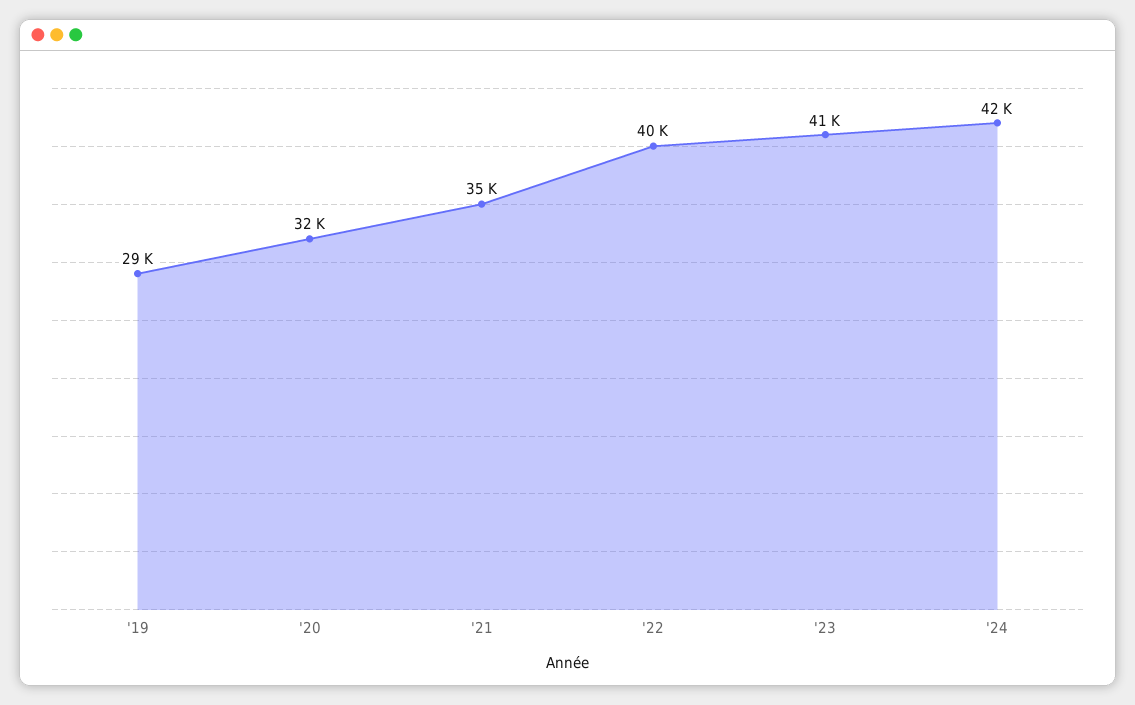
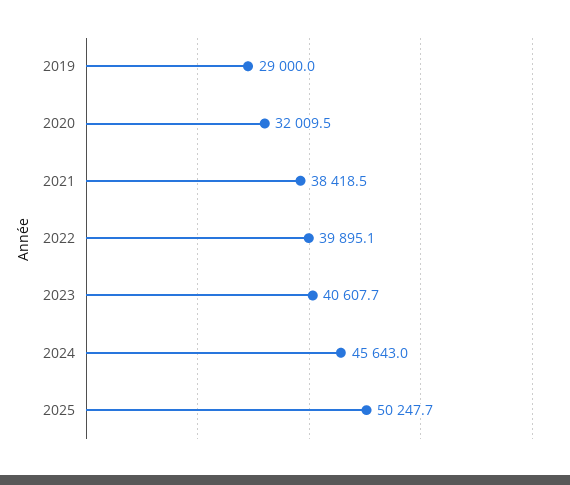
'21: 35000 -> 38418.5
'24: 42000 -> 45643
2025: none -> 50247.7

